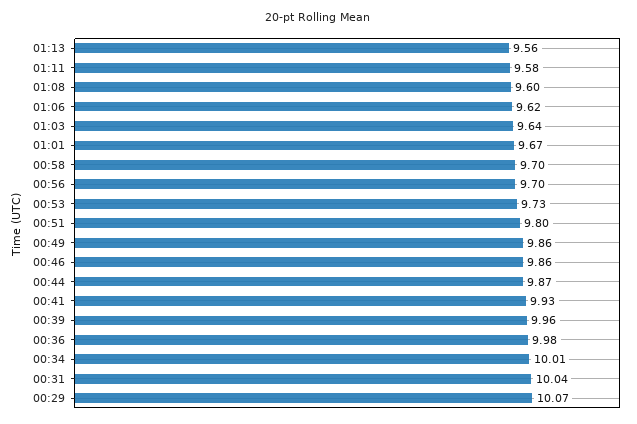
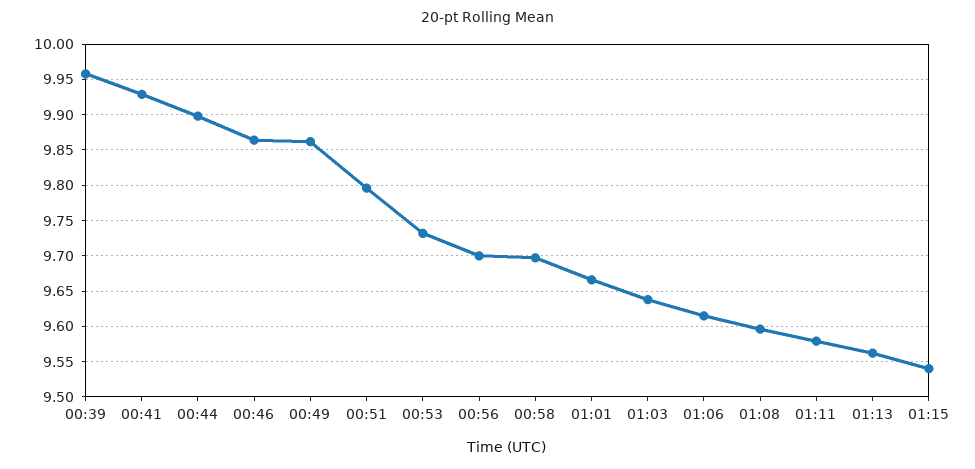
00:44: 9.87 -> 9.9
00:36: 9.98 -> none
00:34: 10.01 -> none
00:31: 10.04 -> none
00:29: 10.07 -> none
01:15: none -> 9.54

